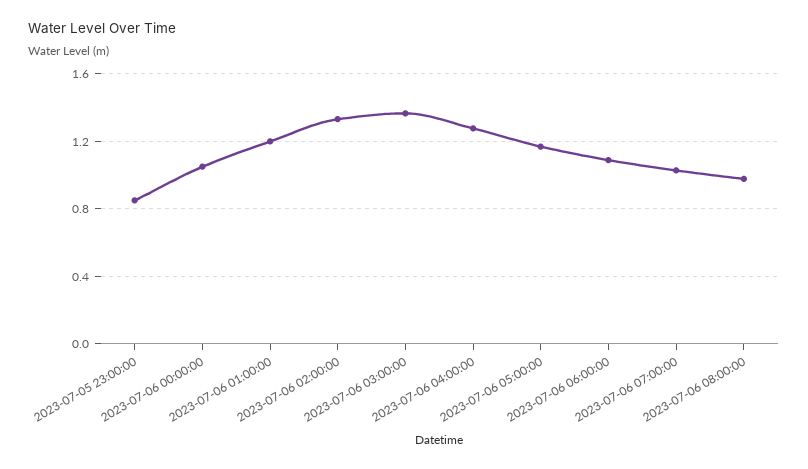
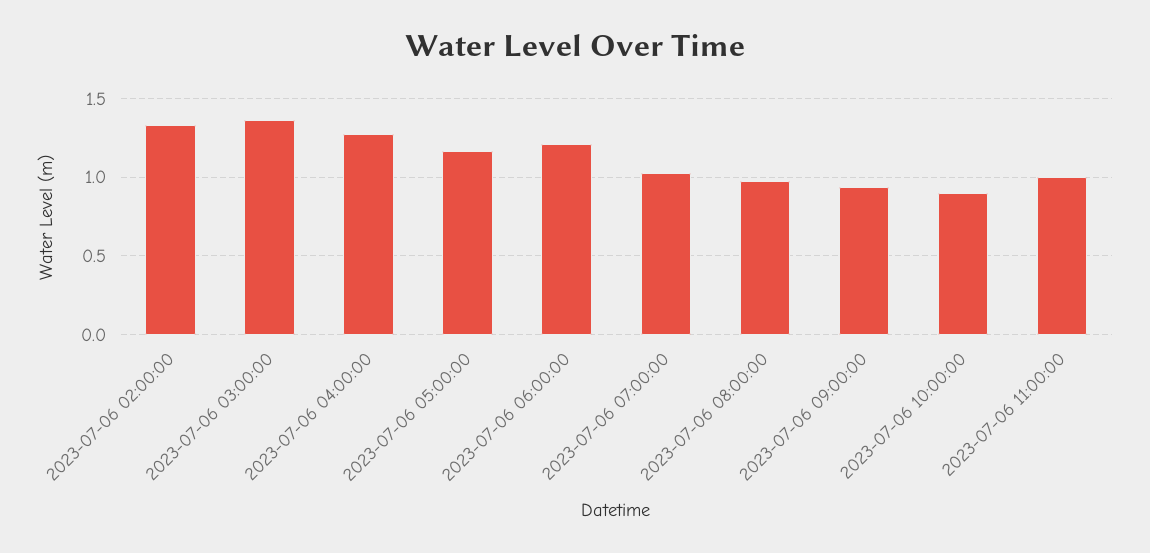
2023-07-05 23:00:00: 0.85 -> none
2023-07-06 00:00:00: 1.05 -> none
2023-07-06 01:00:00: 1.2 -> none
2023-07-06 06:00:00: 1.1 -> 1.2
2023-07-06 09:00:00: none -> 0.95
2023-07-06 10:00:00: none -> 0.9
2023-07-06 11:00:00: none -> 1

